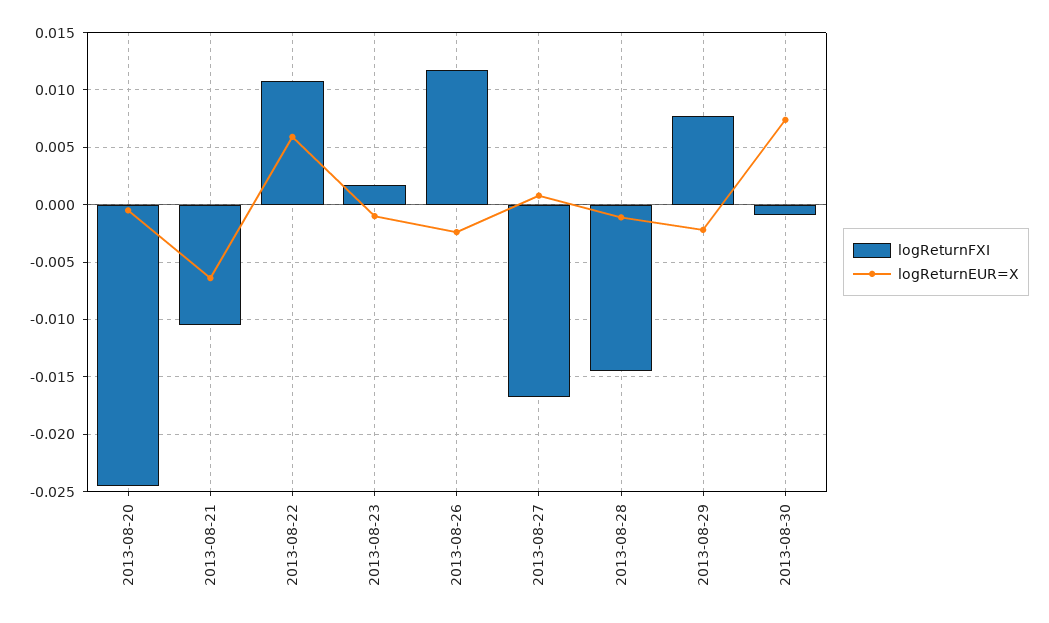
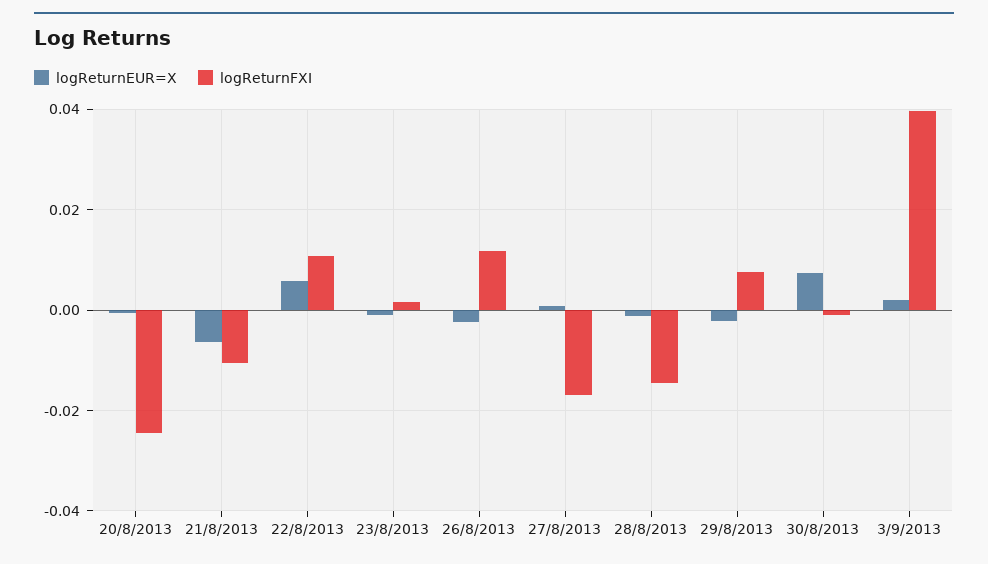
logReturnEUR=X, 3/9/2013: none -> 0.002
logReturnFXI, 3/9/2013: none -> 0.04

